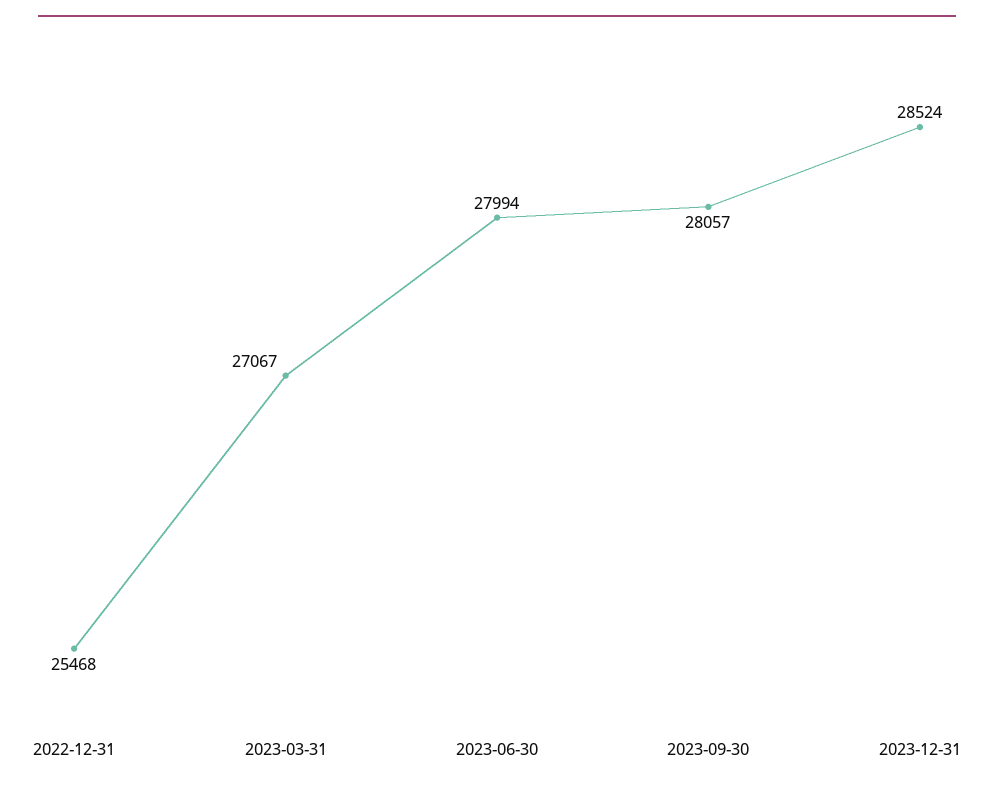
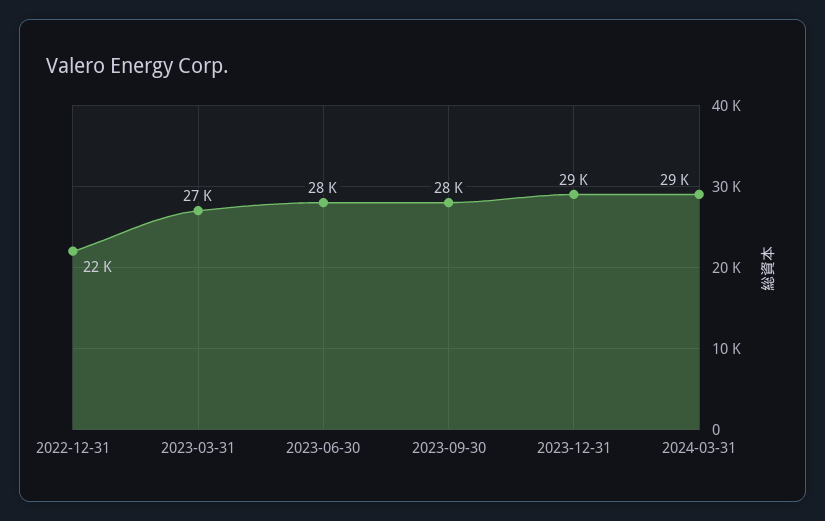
2022-12-31: 25468 -> 22000
2024-03-31: none -> 29000

